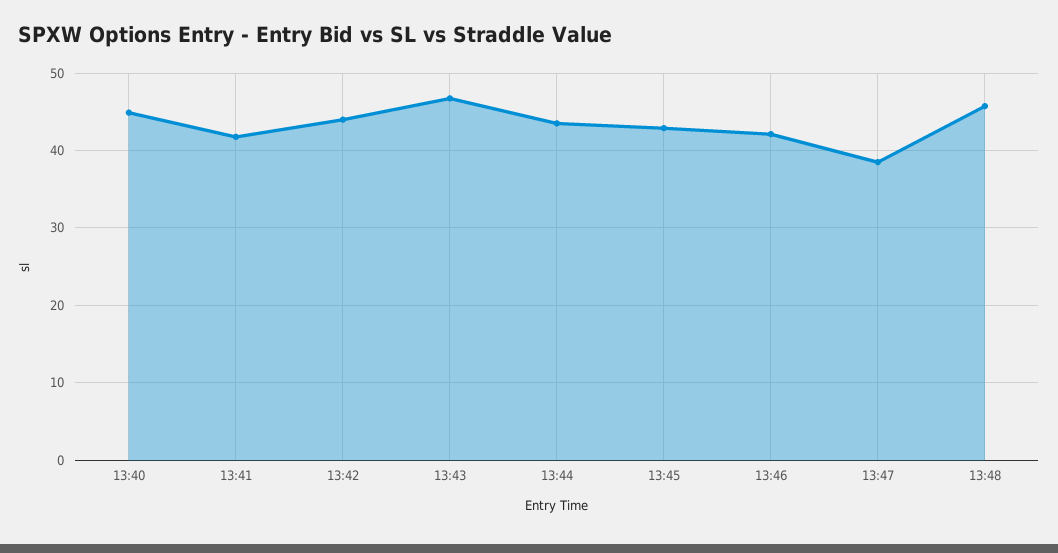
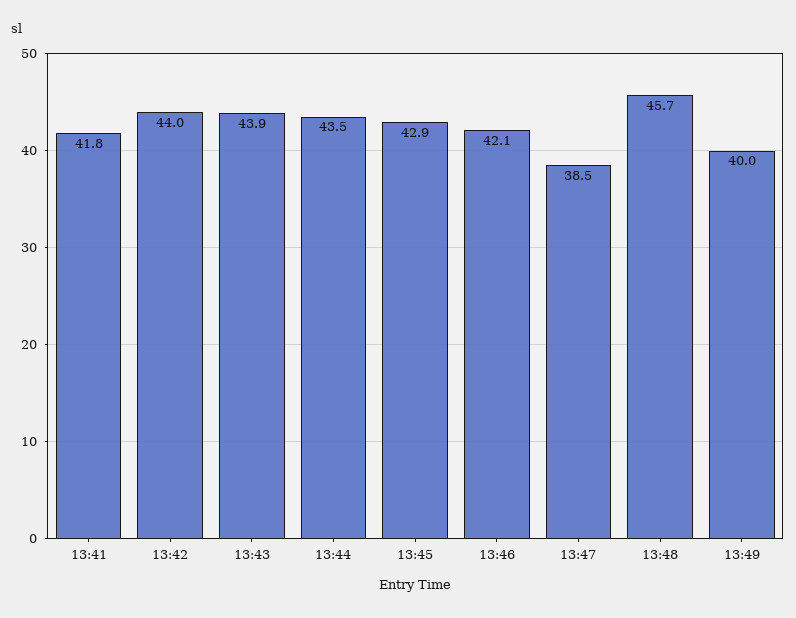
13:40: 45 -> none
13:43: 47 -> 43.9
13:49: none -> 40

